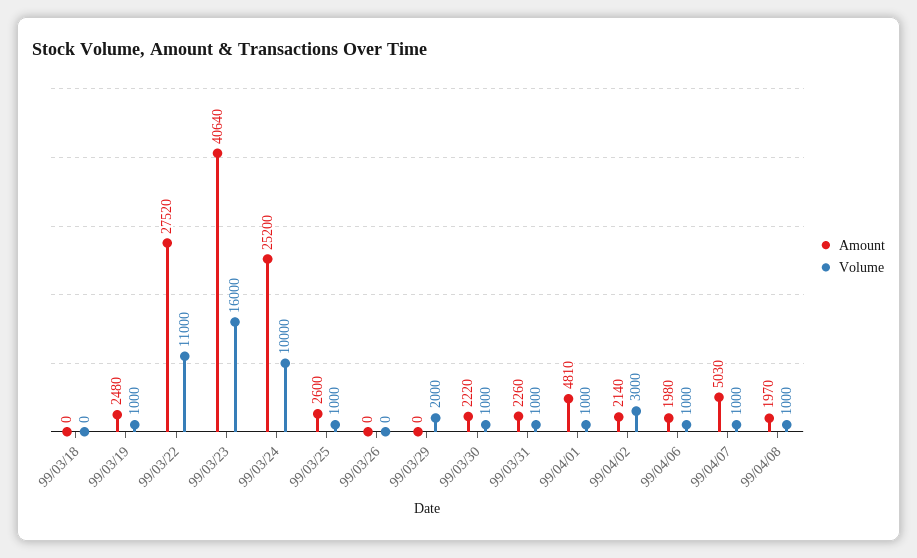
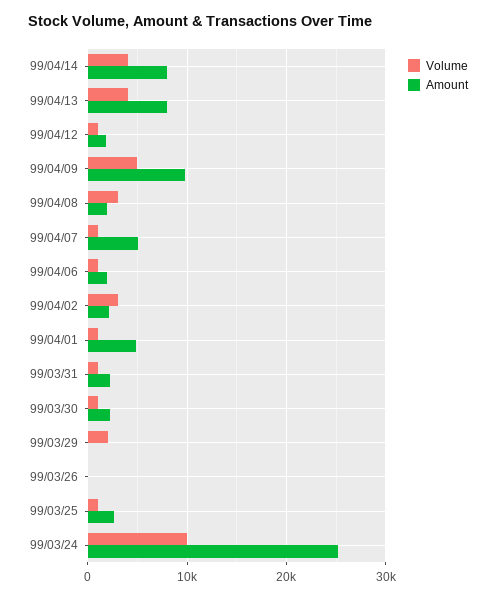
Amount, 99/03/18: 0 -> none
Volume, 99/03/18: 0 -> none
Amount, 99/03/19: 2480 -> none
Volume, 99/03/19: 1000 -> none
Amount, 99/03/22: 27520 -> none
Volume, 99/03/22: 11000 -> none
Amount, 99/03/23: 40640 -> none
Volume, 99/03/23: 16000 -> none
Volume, 99/04/08: 1000 -> 3000
Volume, 99/04/14: none -> 4000
Amount, 99/04/14: none -> 8000
Volume, 99/04/13: none -> 4000
Amount, 99/04/13: none -> 8000
Volume, 99/04/12: none -> 1000
Amount, 99/04/12: none -> 2000
Volume, 99/04/09: none -> 5000
Amount, 99/04/09: none -> 10000

